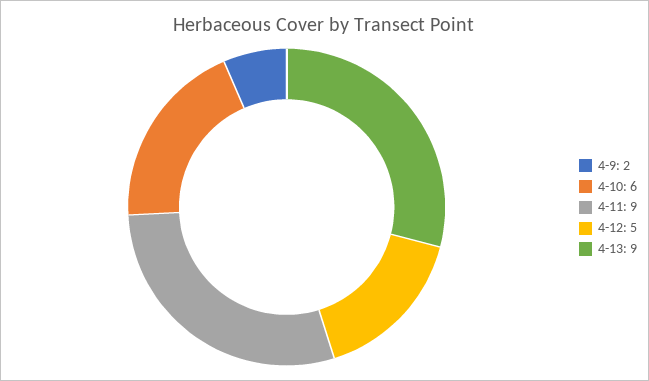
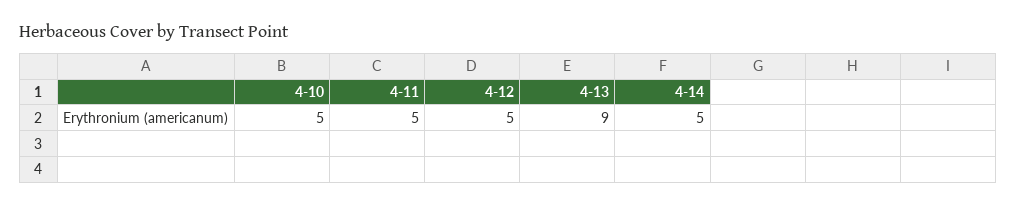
4-9: 2 -> none
4-10: 6 -> 5
4-11: 9 -> 5
4-14: none -> 5

